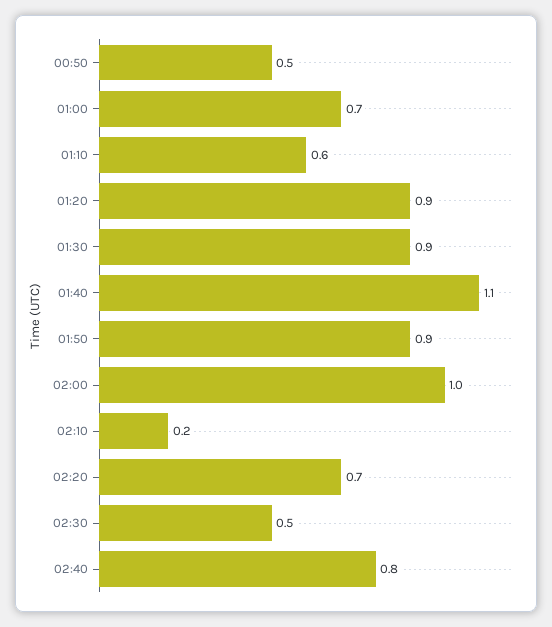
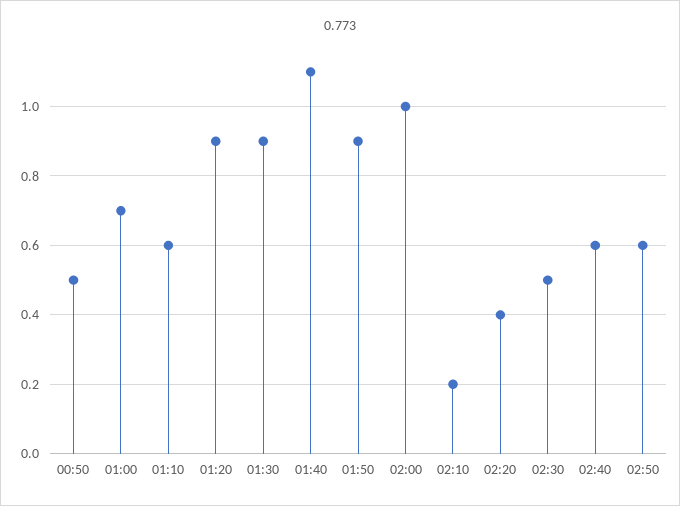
02:20: 0.7 -> 0.4
02:40: 0.8 -> 0.6
02:50: none -> 0.6

